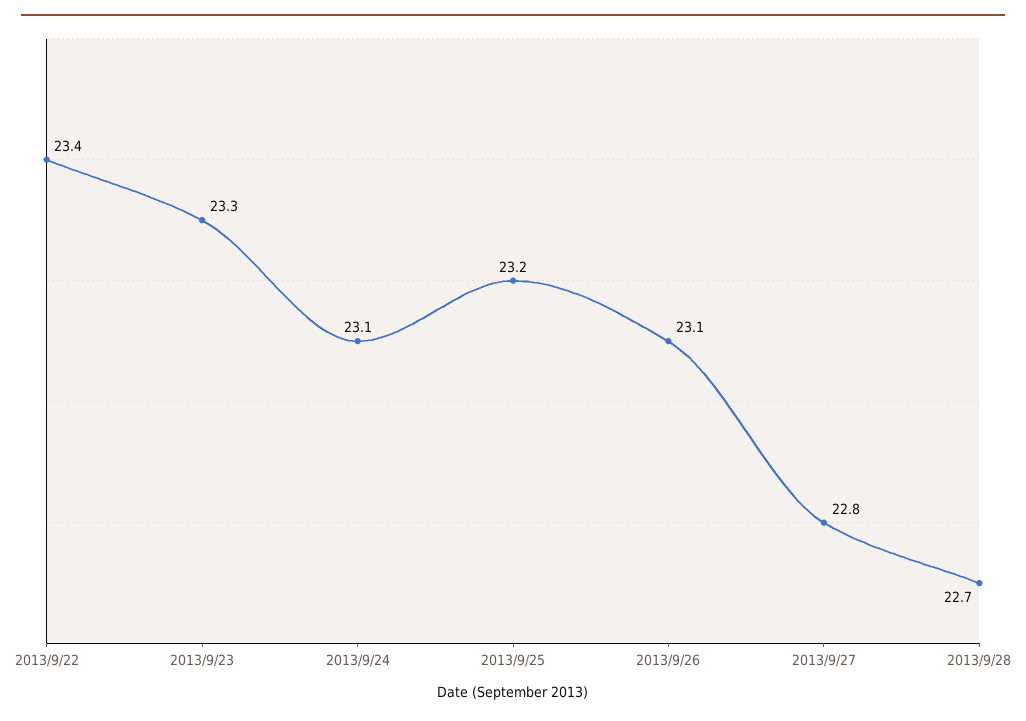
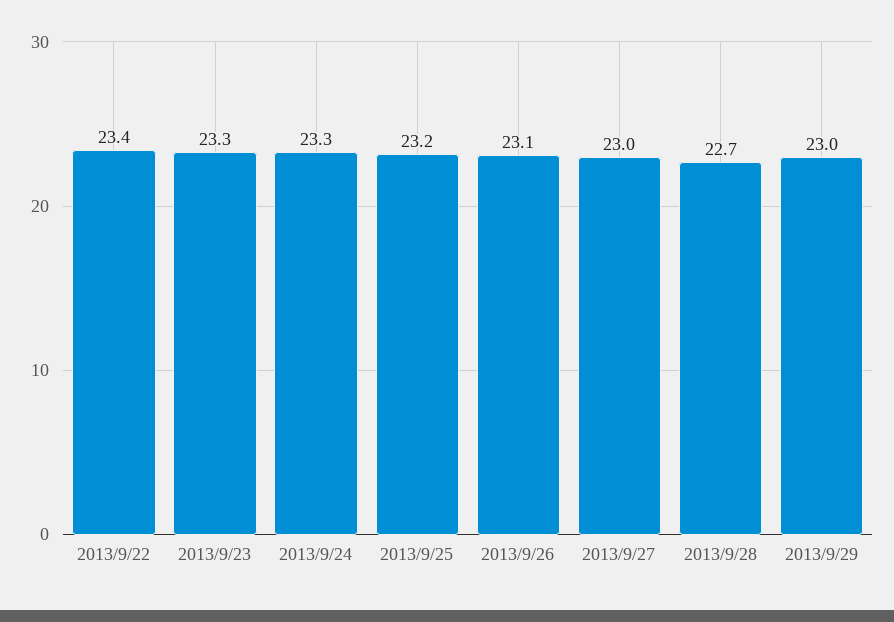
2013/9/24: 23.1 -> 23.3
2013/9/27: 22.8 -> 23
2013/9/29: none -> 23

